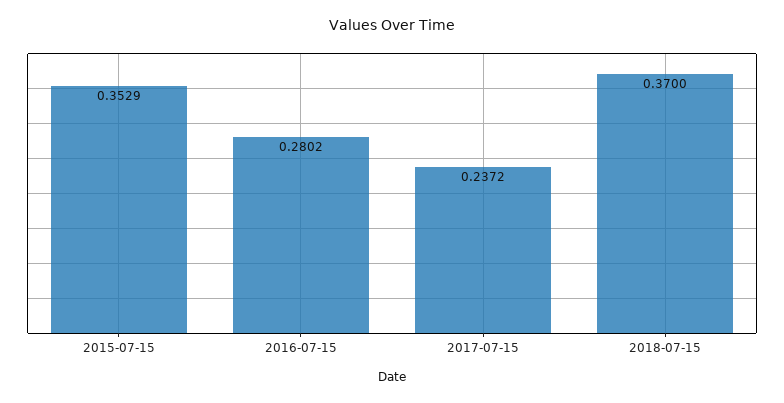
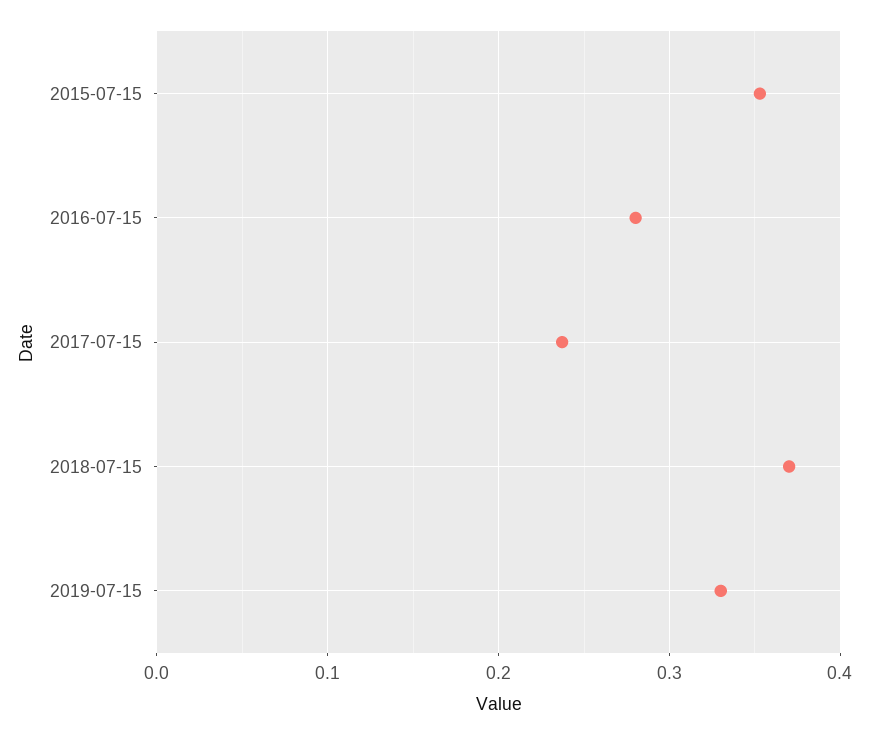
2019-07-15: none -> 0.33

